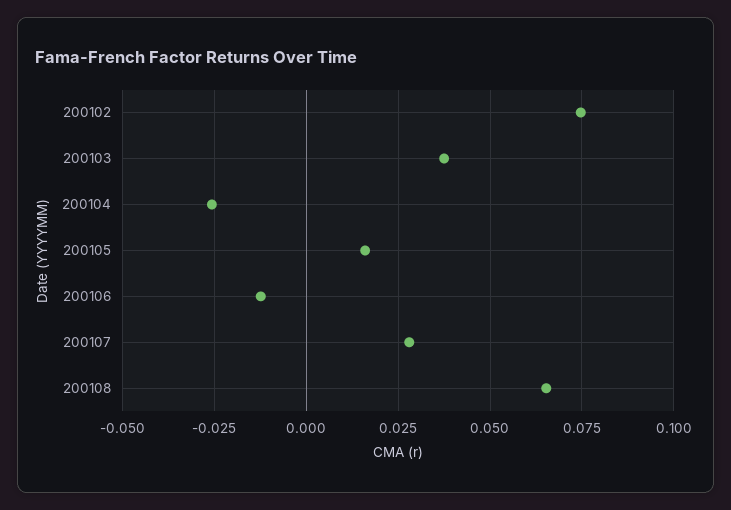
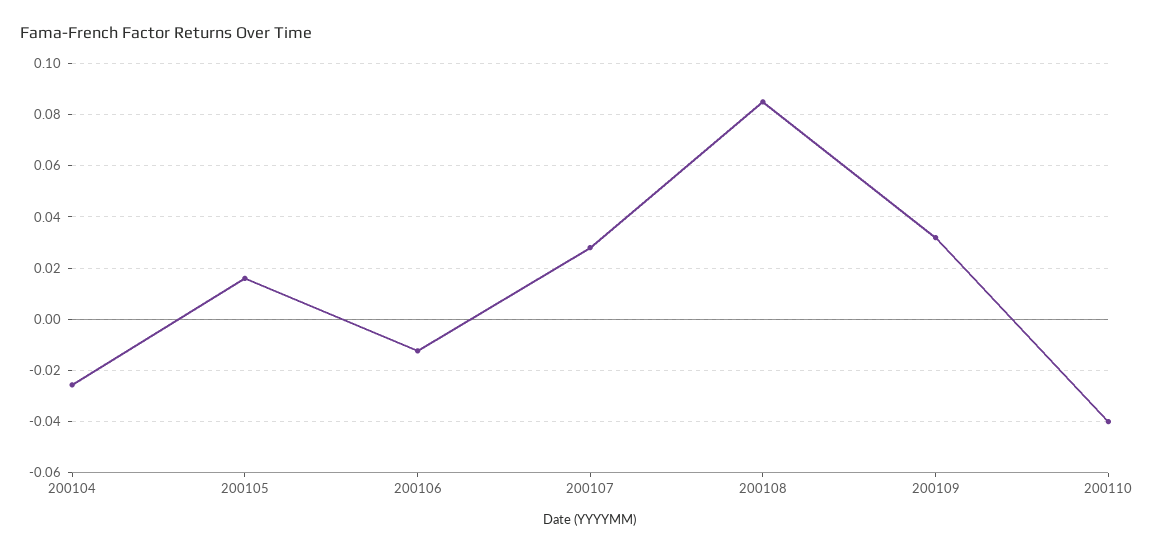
200102: 0.075 -> none
200103: 0.0375 -> none
200108: 0.065 -> 0.085
200109: none -> 0.0325
200110: none -> -0.04

